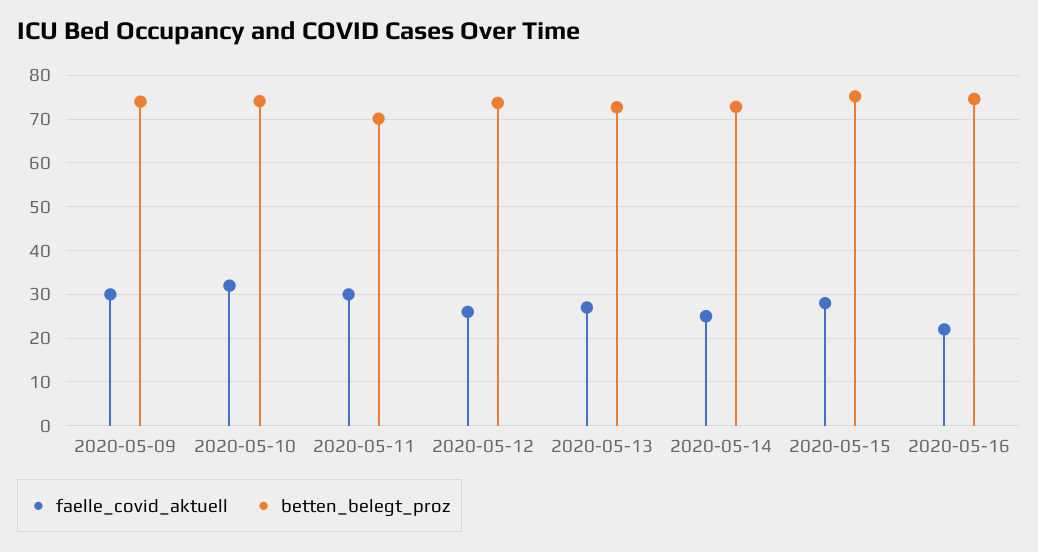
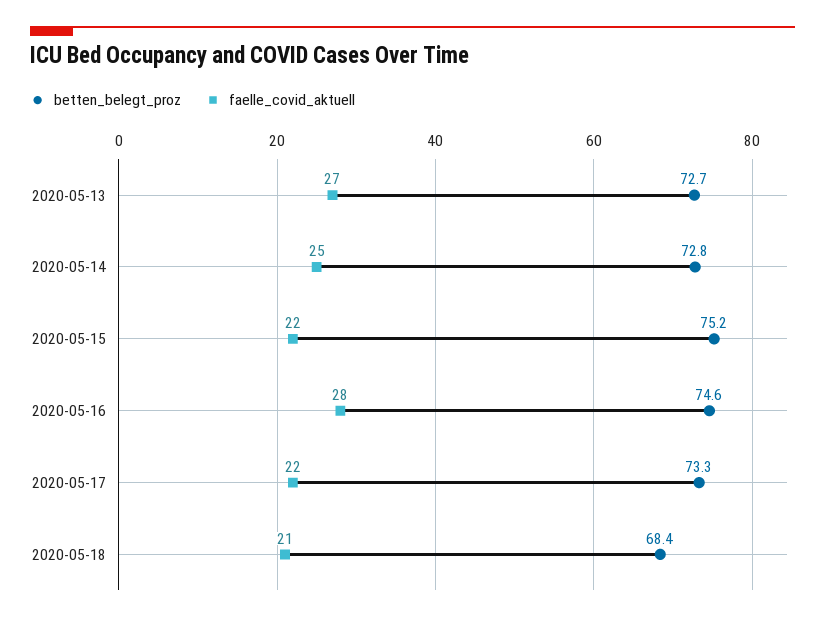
faelle_covid_aktuell, 2020-05-09: 30 -> none
betten_belegt_proz, 2020-05-09: 74 -> none
faelle_covid_aktuell, 2020-05-10: 32 -> none
betten_belegt_proz, 2020-05-10: 74 -> none
faelle_covid_aktuell, 2020-05-11: 30 -> none
betten_belegt_proz, 2020-05-11: 70 -> none
faelle_covid_aktuell, 2020-05-12: 26 -> none
betten_belegt_proz, 2020-05-12: 74 -> none
faelle_covid_aktuell, 2020-05-15: 28 -> 22
faelle_covid_aktuell, 2020-05-16: 22 -> 28
betten_belegt_proz, 2020-05-17: none -> 73.3
faelle_covid_aktuell, 2020-05-17: none -> 22
betten_belegt_proz, 2020-05-18: none -> 68.4
faelle_covid_aktuell, 2020-05-18: none -> 21

